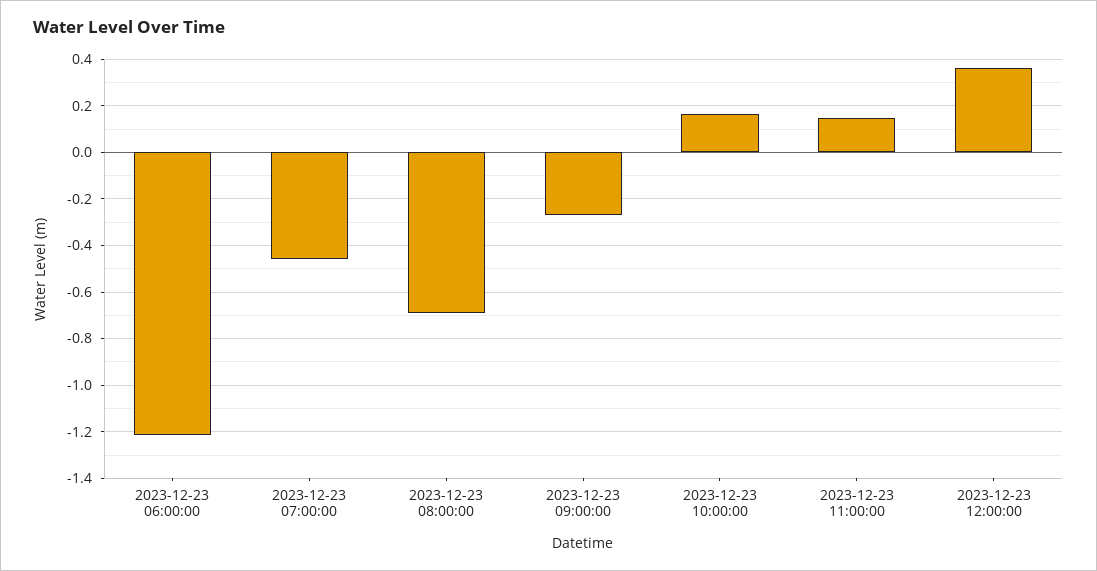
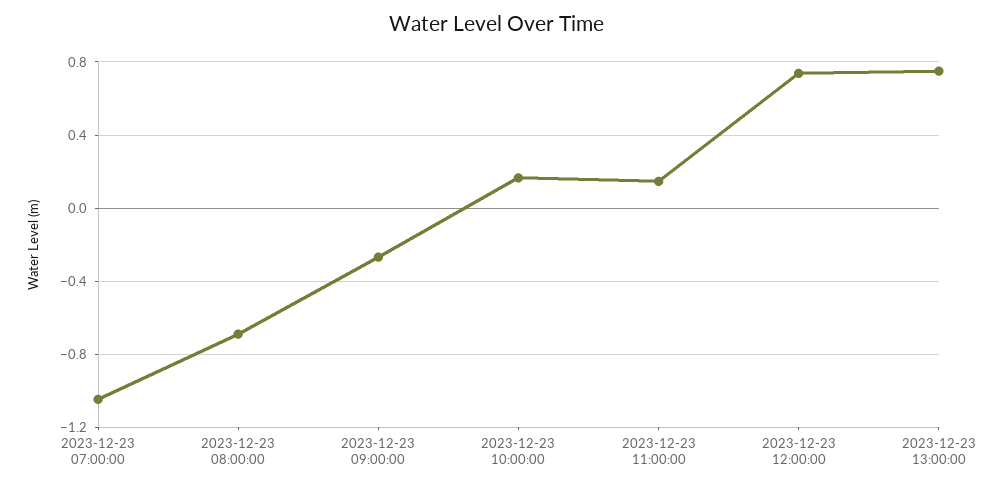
2023-12-23 06:00:00: -1.2 -> none
2023-12-23 07:00:00: -0.45 -> -1.05
2023-12-23 12:00:00: 0.35 -> 0.75
2023-12-23 13:00:00: none -> 0.75

